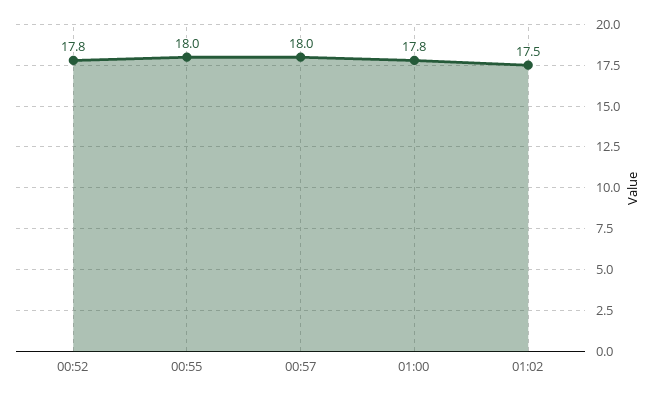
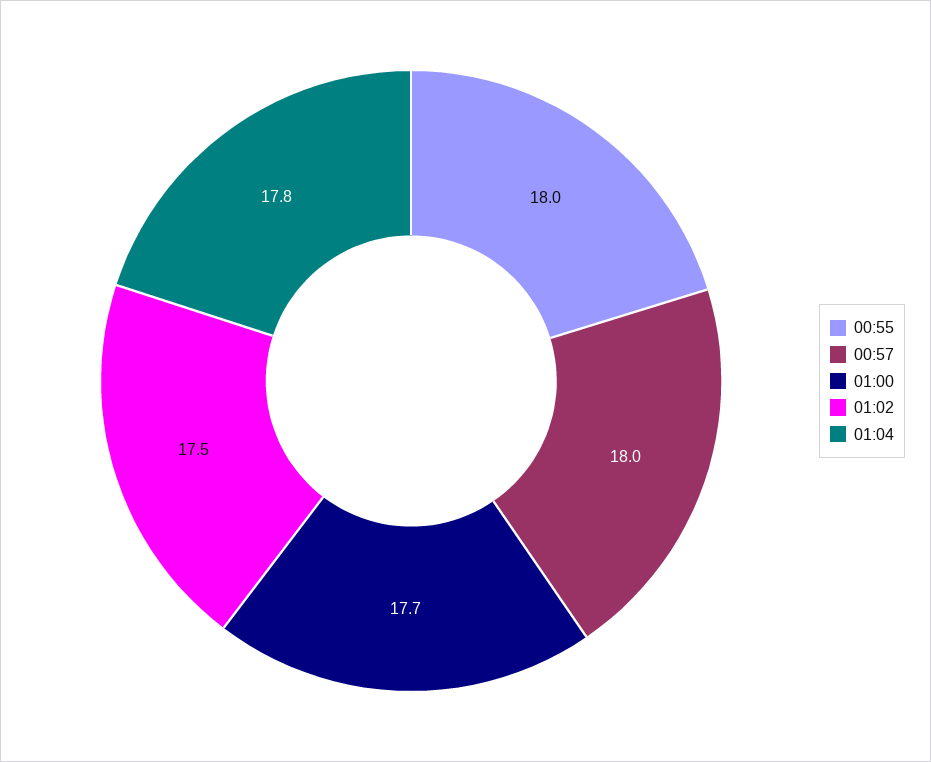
00:52: 17.8 -> none
01:00: 17.8 -> 17.7
01:04: none -> 17.8

